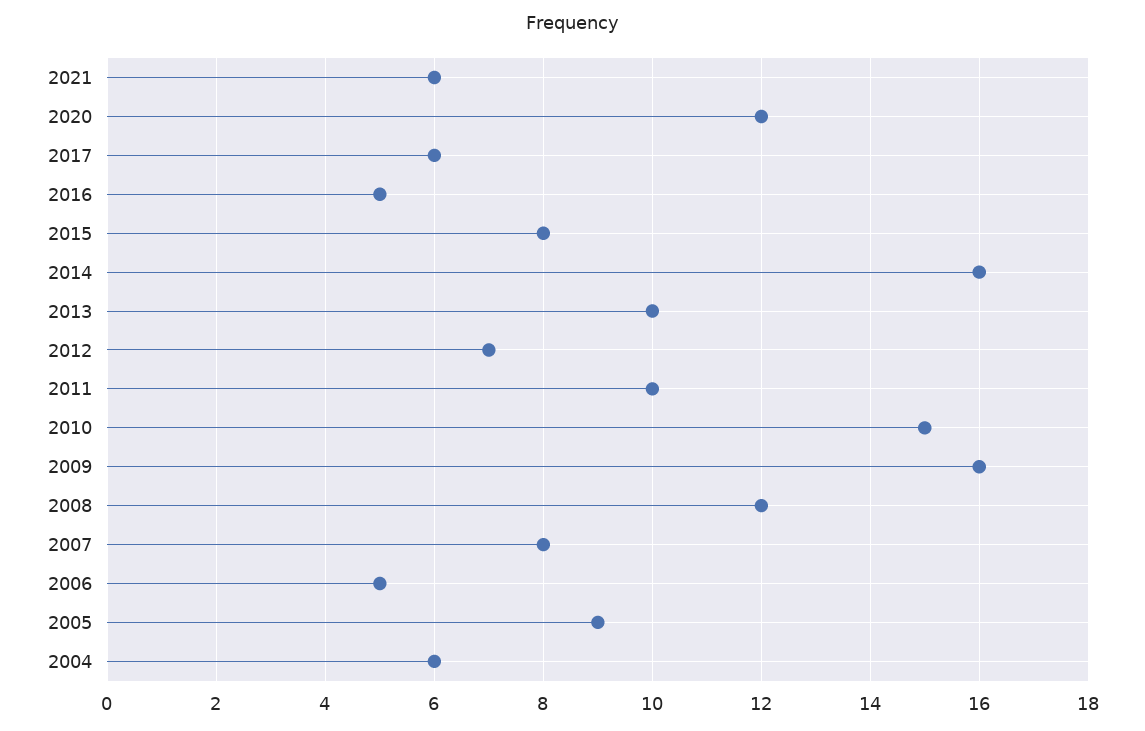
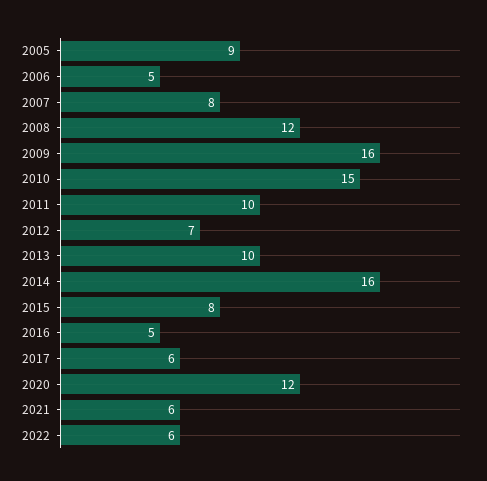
2004: 6 -> none
2022: none -> 6

